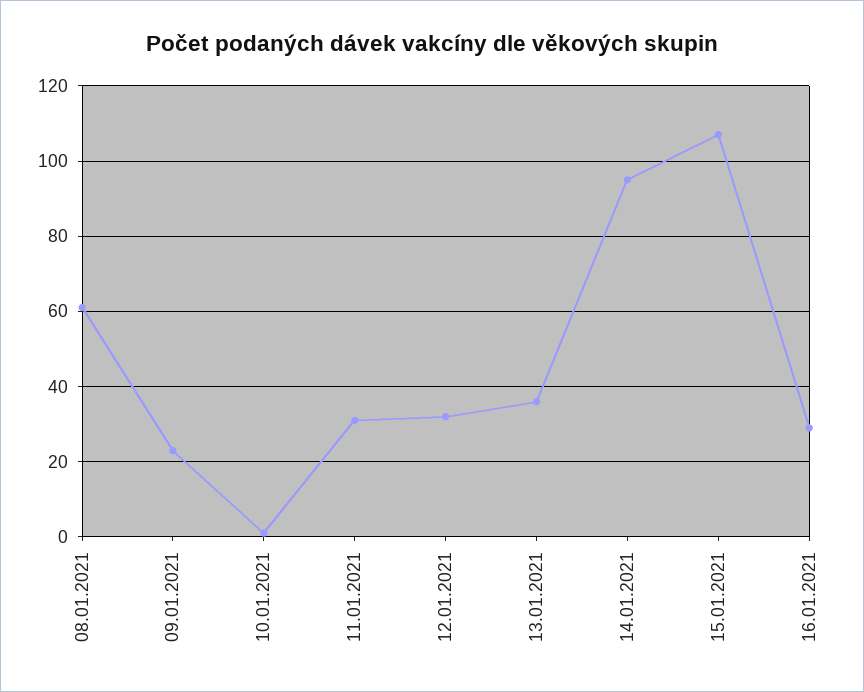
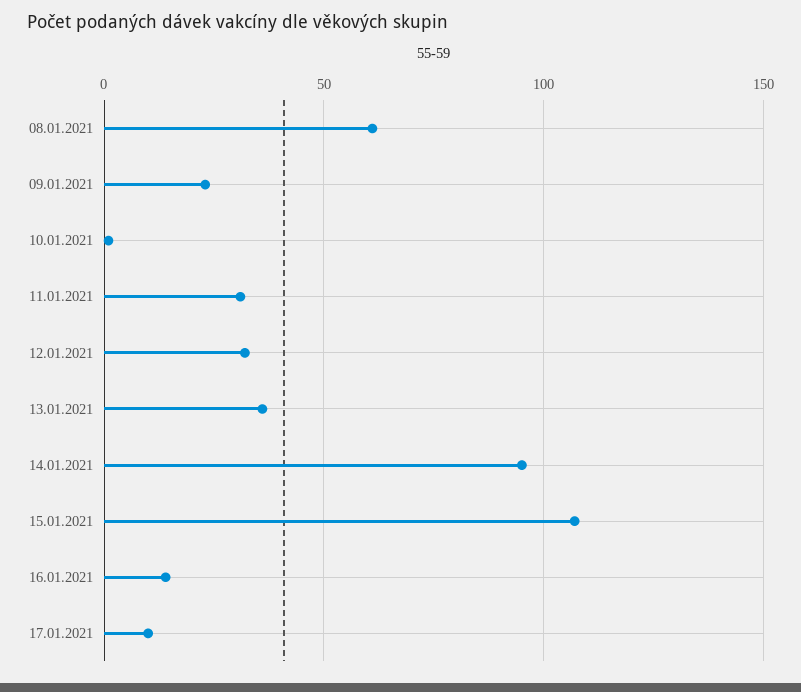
16.01.2021: 30 -> 15
17.01.2021: none -> 10

